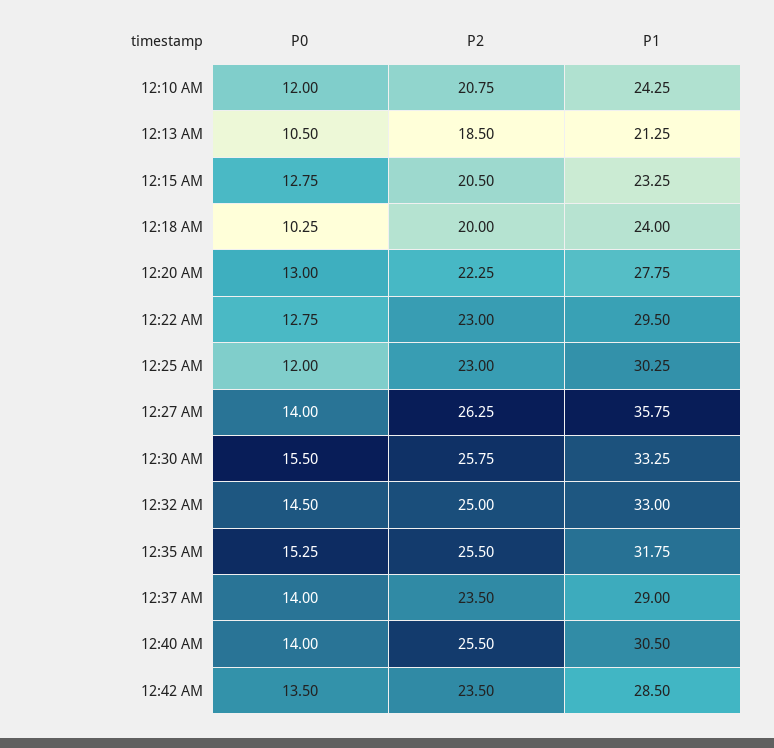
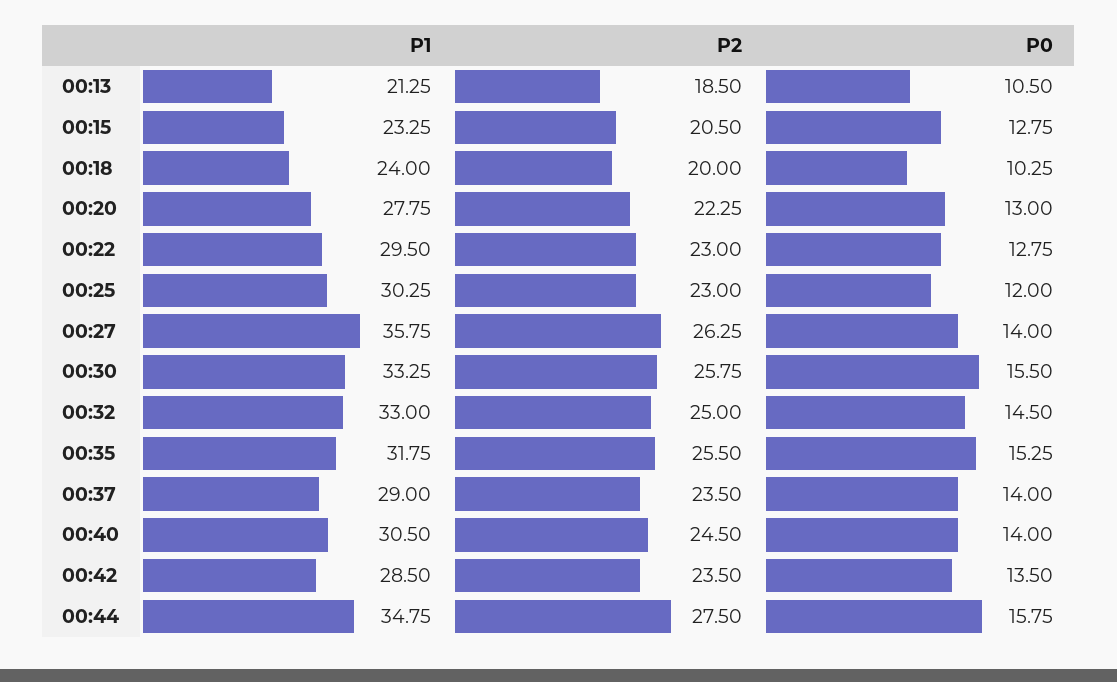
P0, 12:10 AM: 12 -> none
P2, 12:10 AM: 20.75 -> none
P1, 12:10 AM: 24.25 -> none
P2, 12:40 AM: 25.5 -> 24.5
P1, 00:44: none -> 34.75
P2, 00:44: none -> 27.5
P0, 00:44: none -> 15.75

